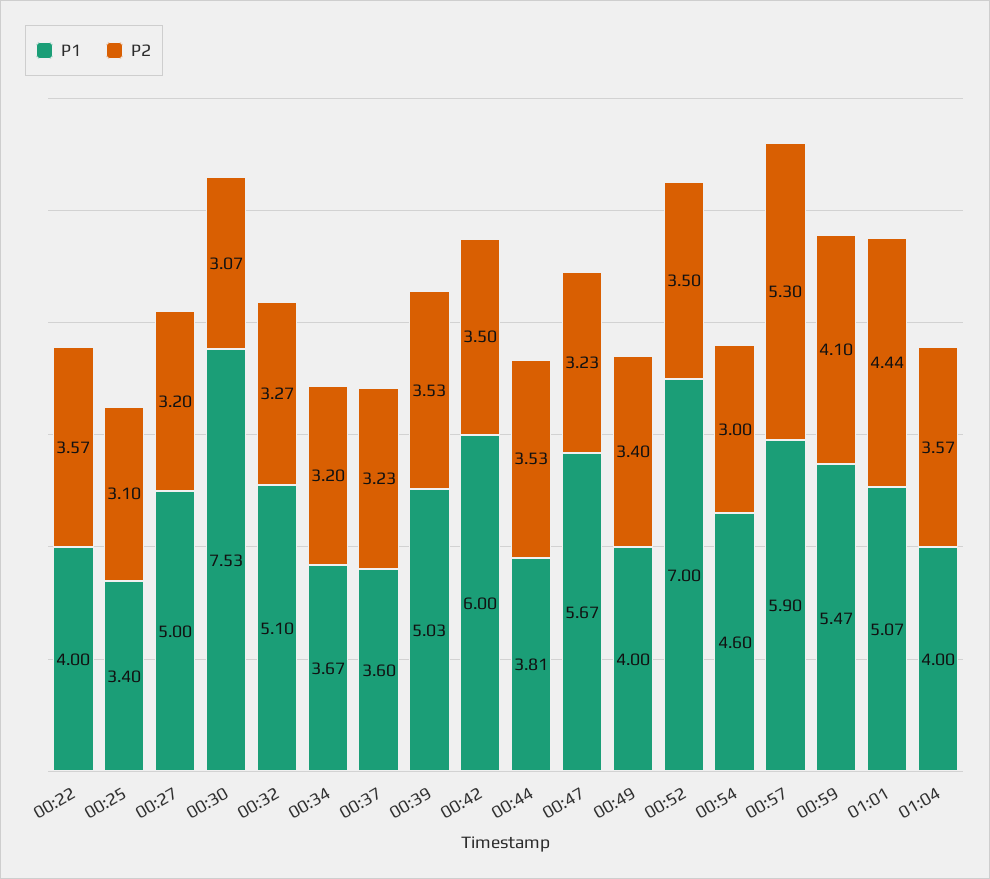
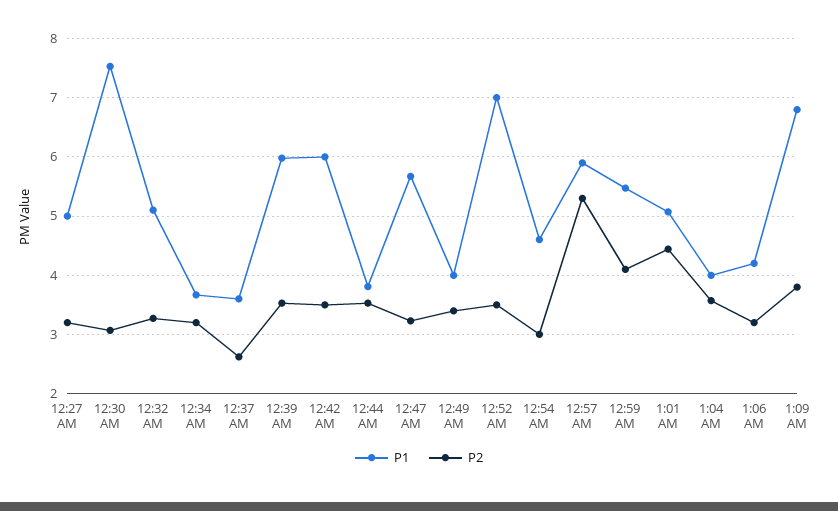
P1, 00:22: 4 -> none
P2, 00:22: 3.57 -> none
P1, 00:25: 3.4 -> none
P2, 00:25: 3.1 -> none
P2, 00:37: 3.23 -> 2.6
P1, 00:39: 5.03 -> 6
P1, 1:06 AM: none -> 4.2
P2, 1:06 AM: none -> 3.2
P1, 1:09 AM: none -> 6.8
P2, 1:09 AM: none -> 3.8

